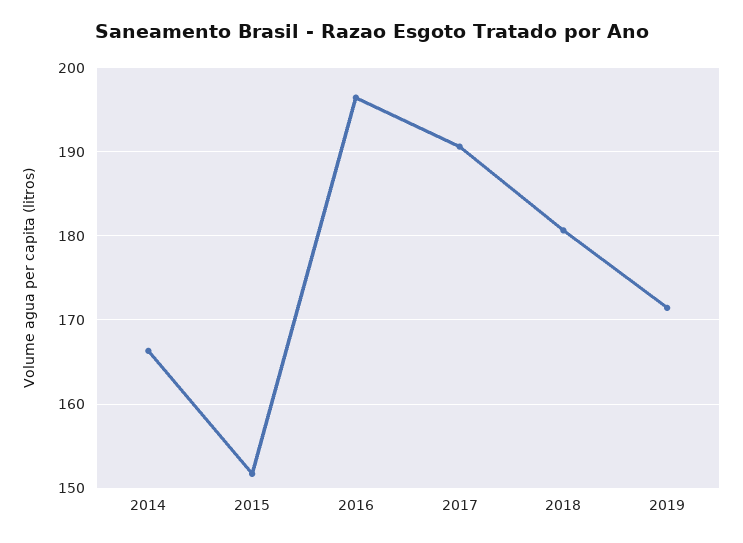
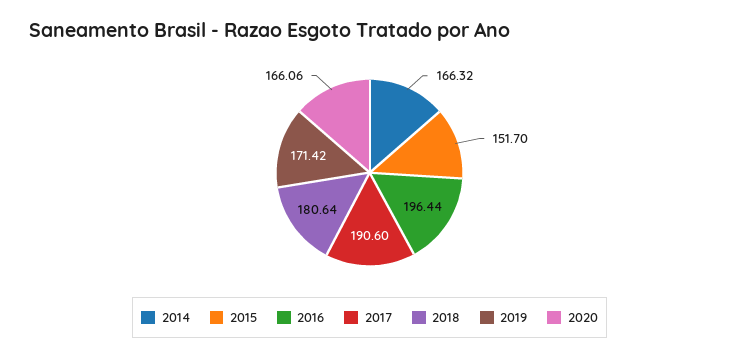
2020: none -> 166.06

